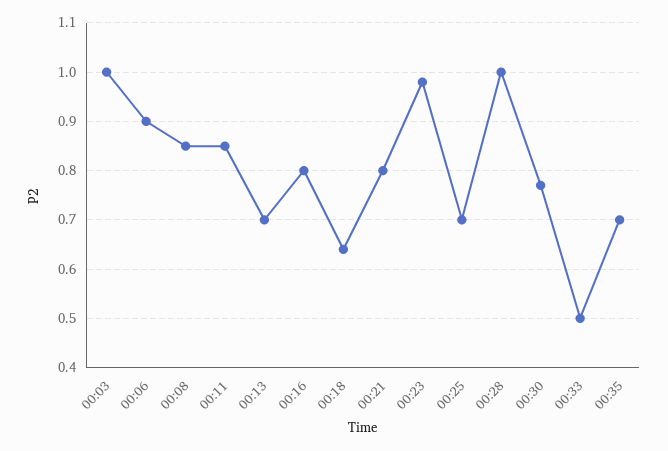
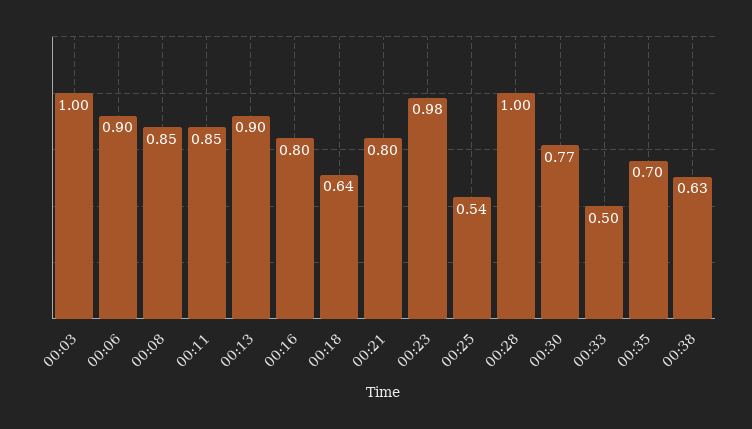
00:13: 0.7 -> 0.9
00:25: 0.7 -> 0.54
00:38: none -> 0.63

